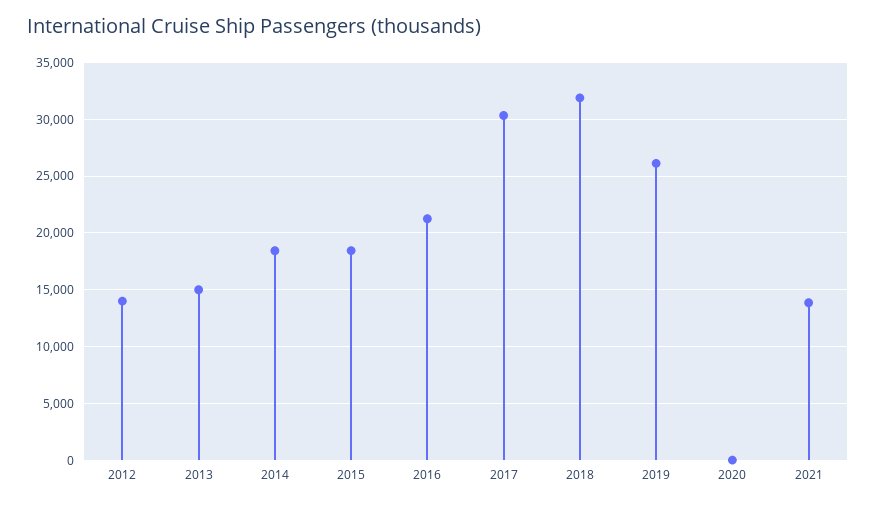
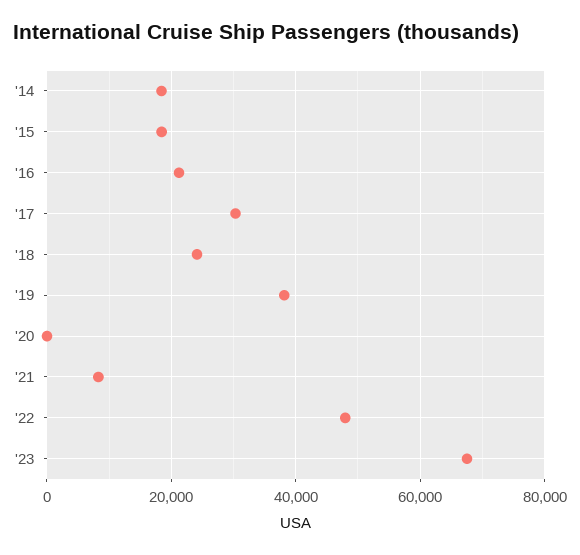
2012: 14000 -> none
2013: 15000 -> none
2018: 32000 -> 24000
2019: 26000 -> 38000
2021: 14000 -> 8000
'22: none -> 48000
'23: none -> 68000

